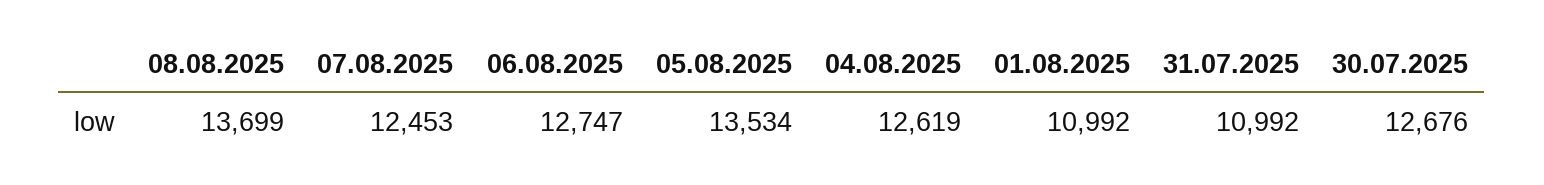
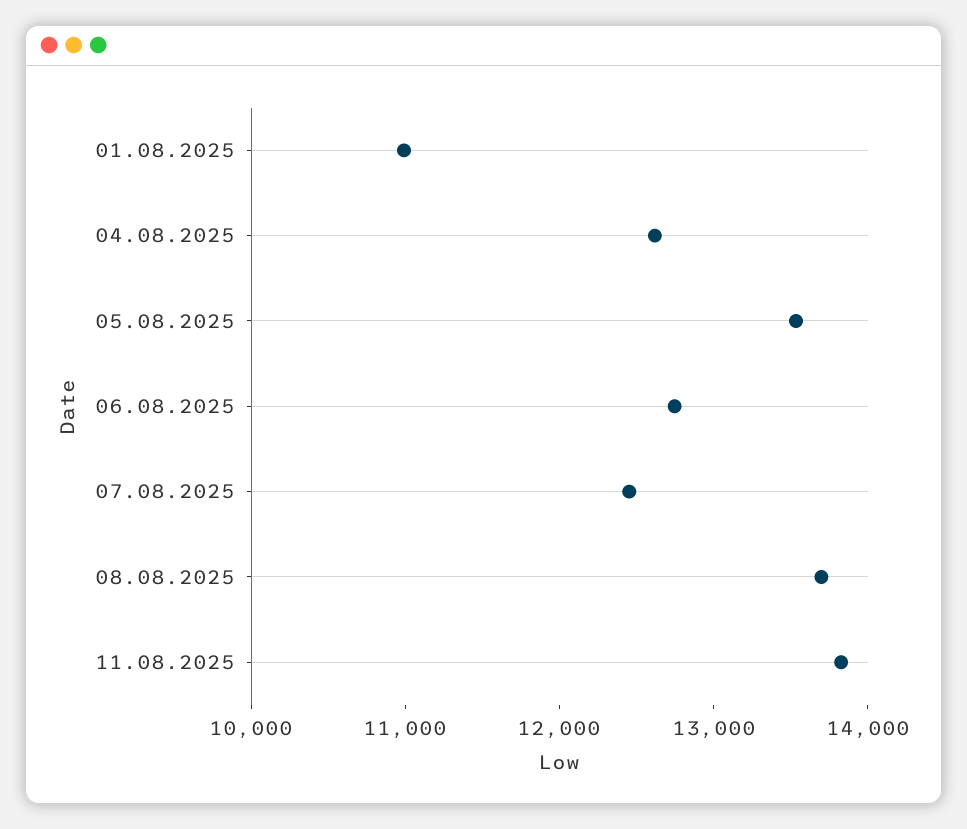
31.07.2025: 10992 -> none
30.07.2025: 12676 -> none
11.08.2025: none -> 13800

